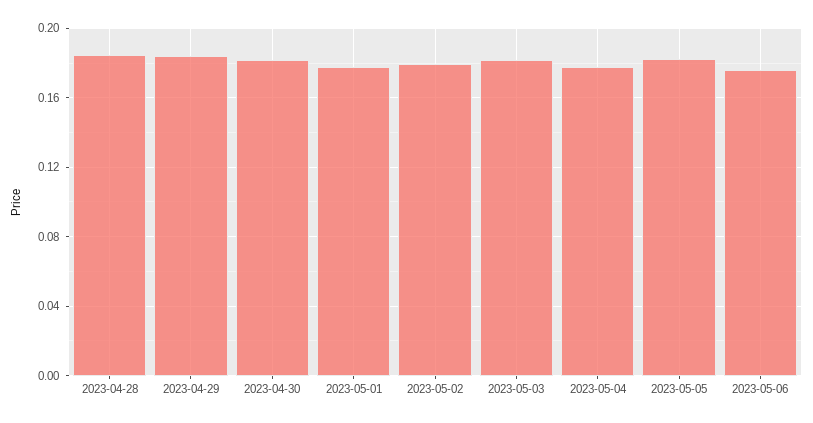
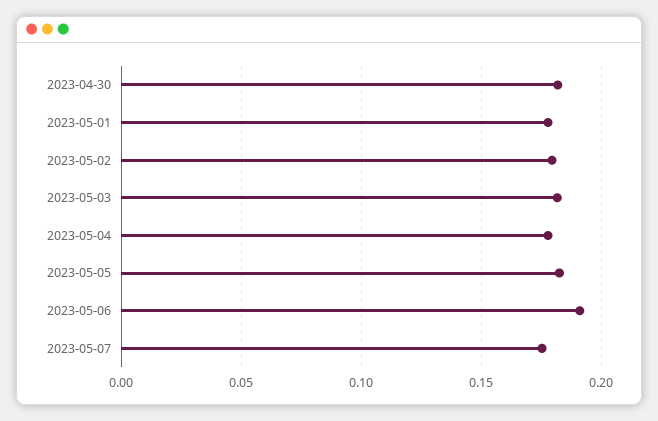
2023-04-28: 0.185 -> none
2023-04-29: 0.185 -> none
2023-05-06: 0.175 -> 0.19
2023-05-07: none -> 0.175

